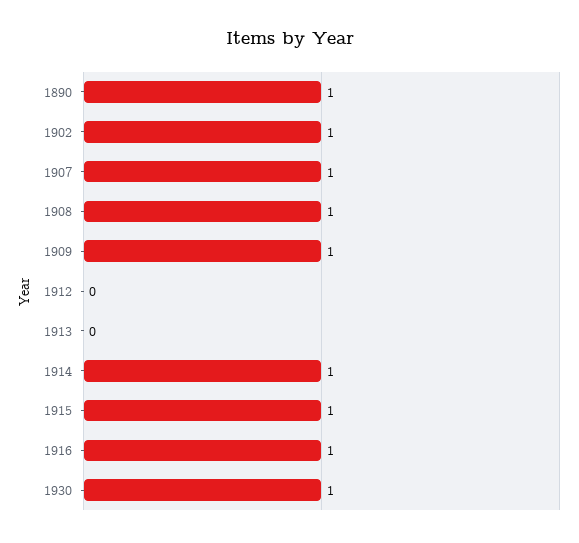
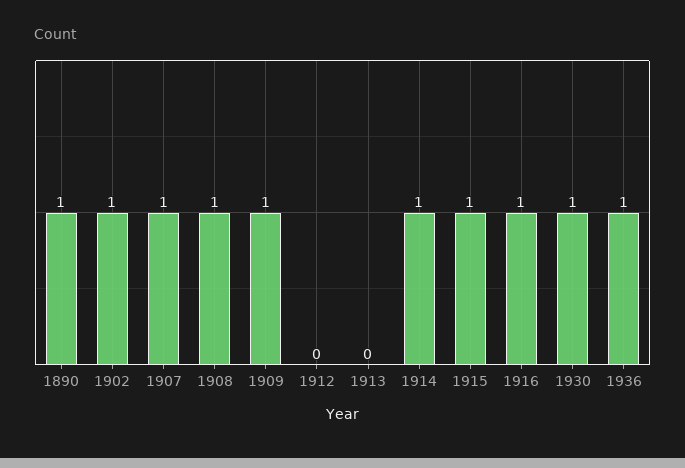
1936: none -> 1

